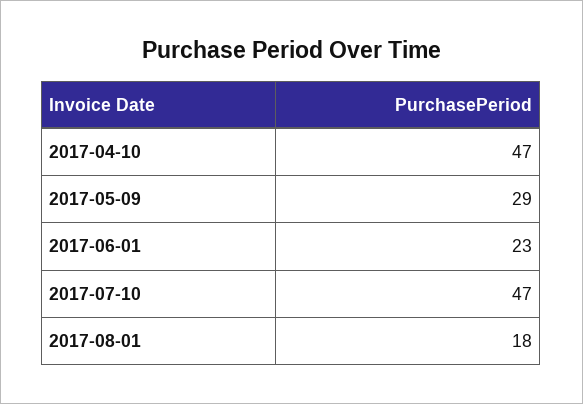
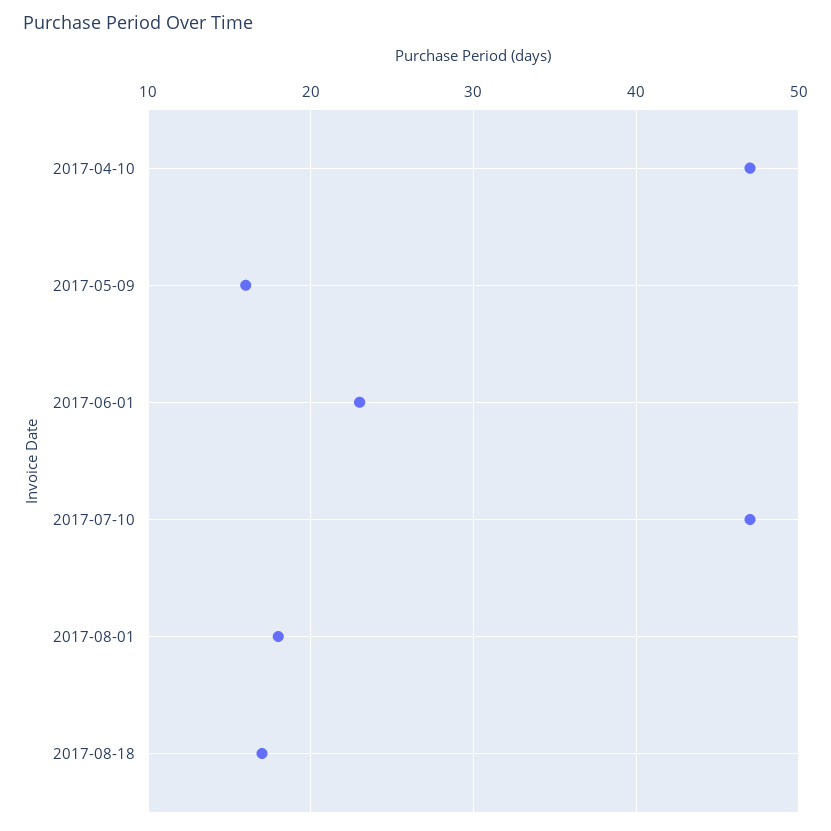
2017-05-09: 29 -> 16
2017-08-18: none -> 17

